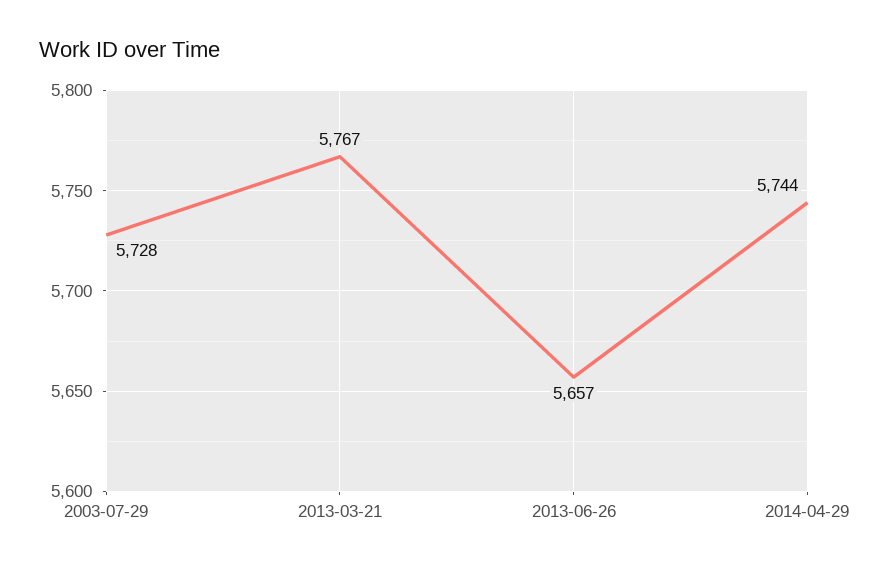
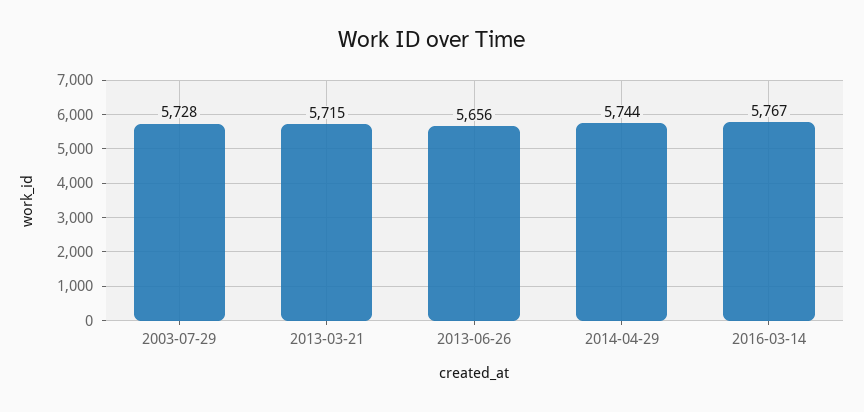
2013-03-21: 5767 -> 5715
2013-06-26: 5657 -> 5656
2016-03-14: none -> 5767

